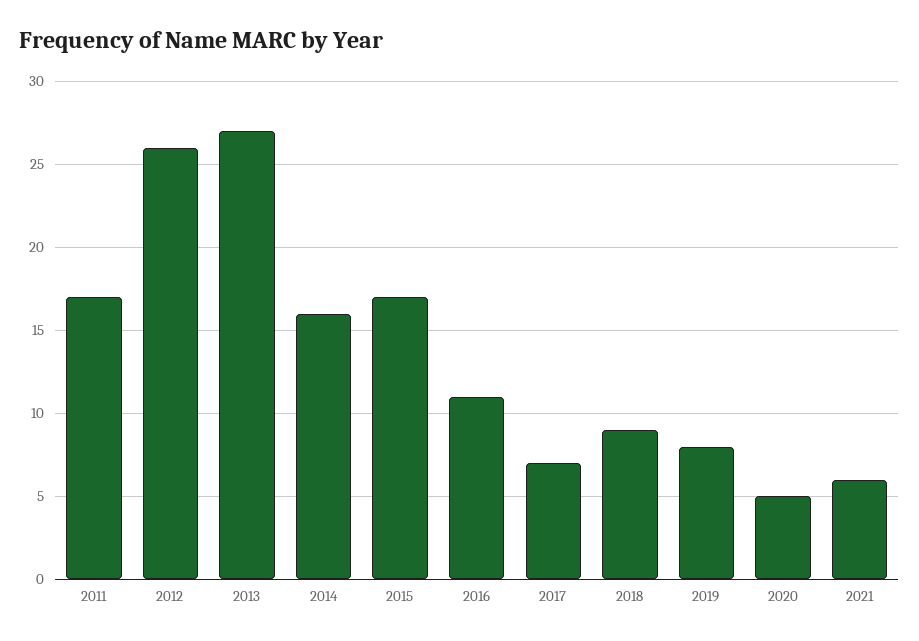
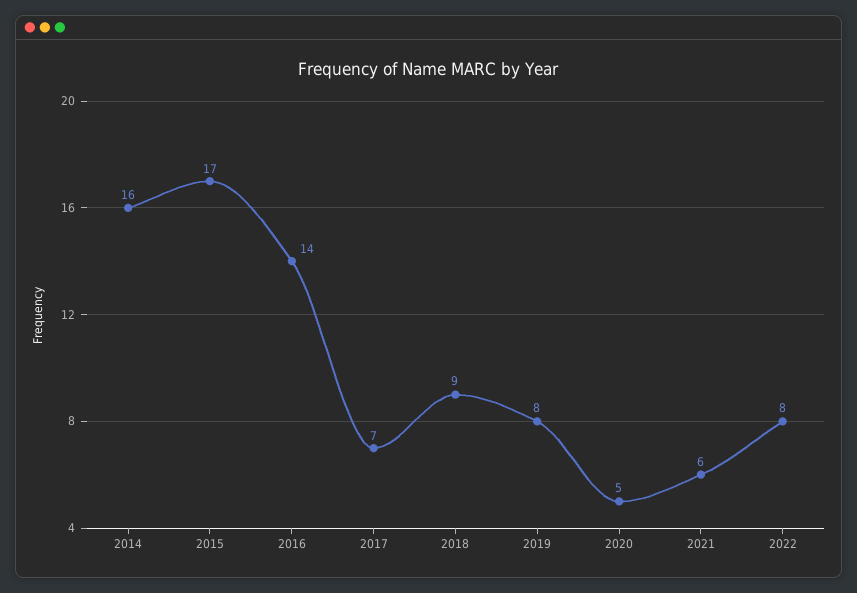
2011: 17 -> none
2012: 26 -> none
2013: 27 -> none
2016: 11 -> 14
2022: none -> 8

